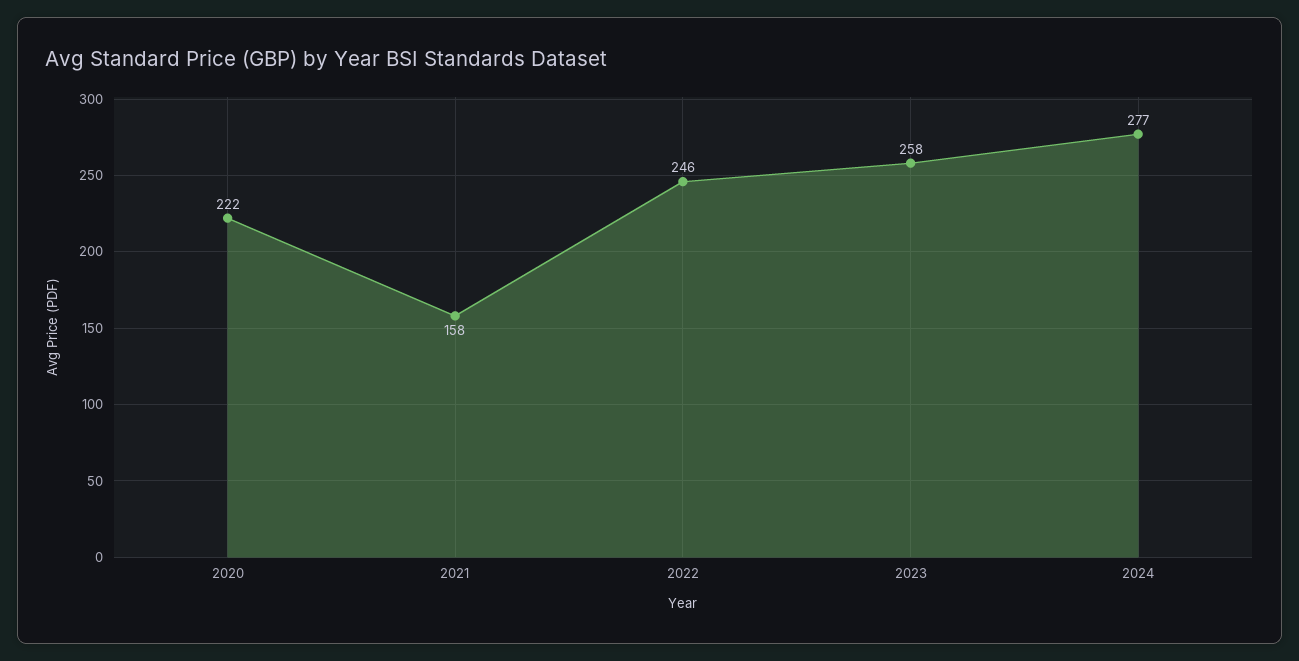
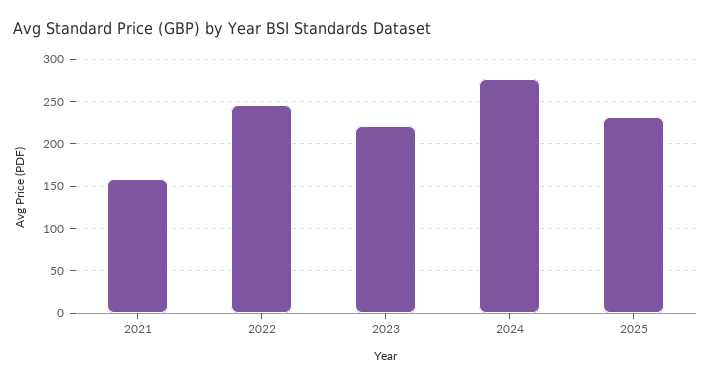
2020: 222 -> none
2023: 258 -> 220
2025: none -> 230

